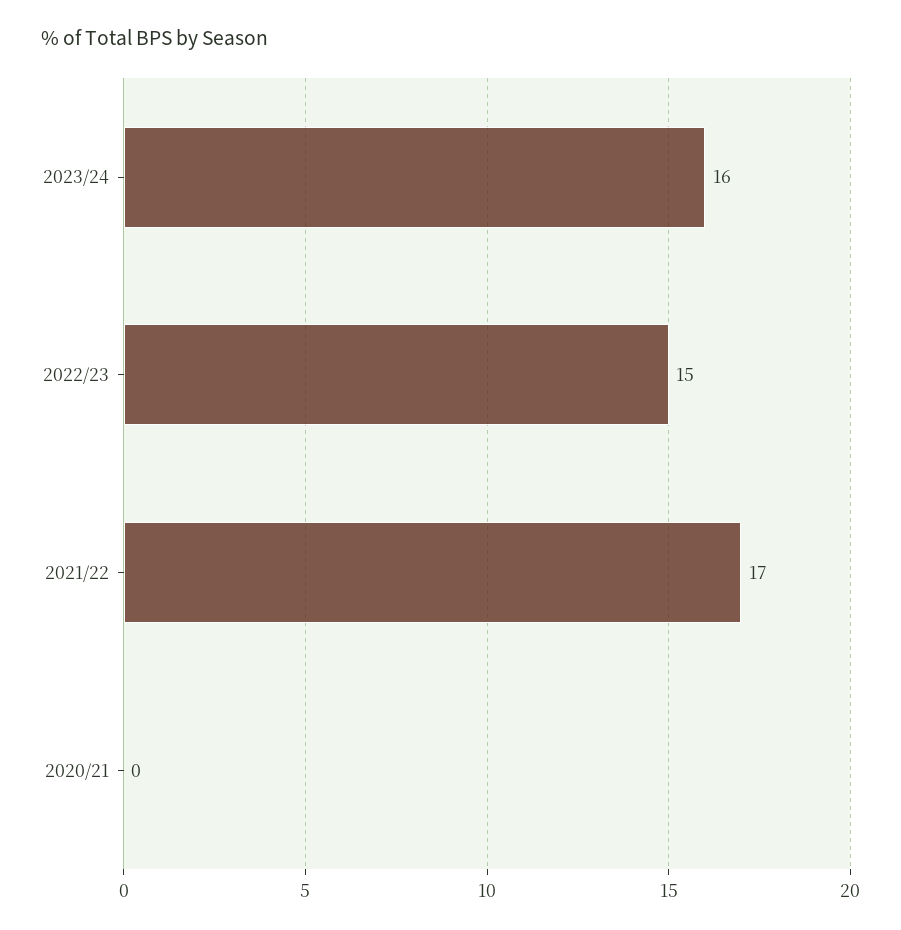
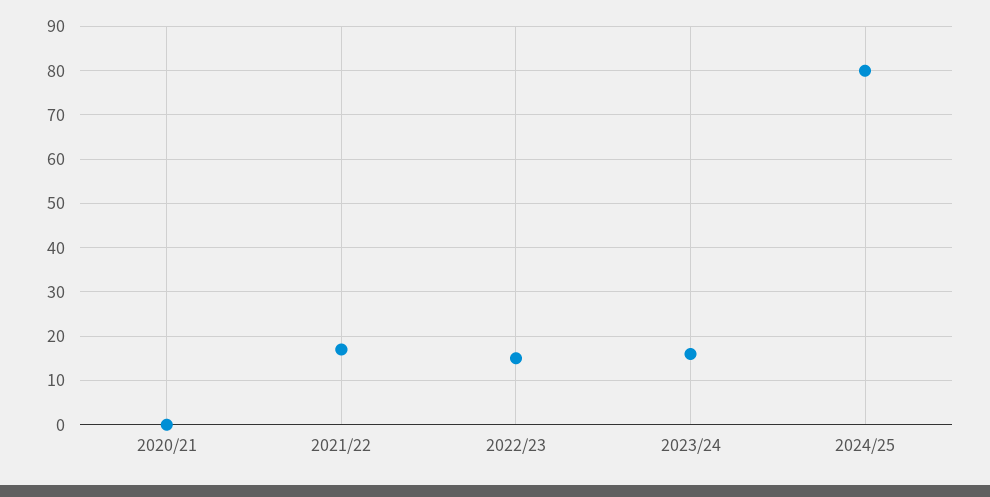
2024/25: none -> 80

